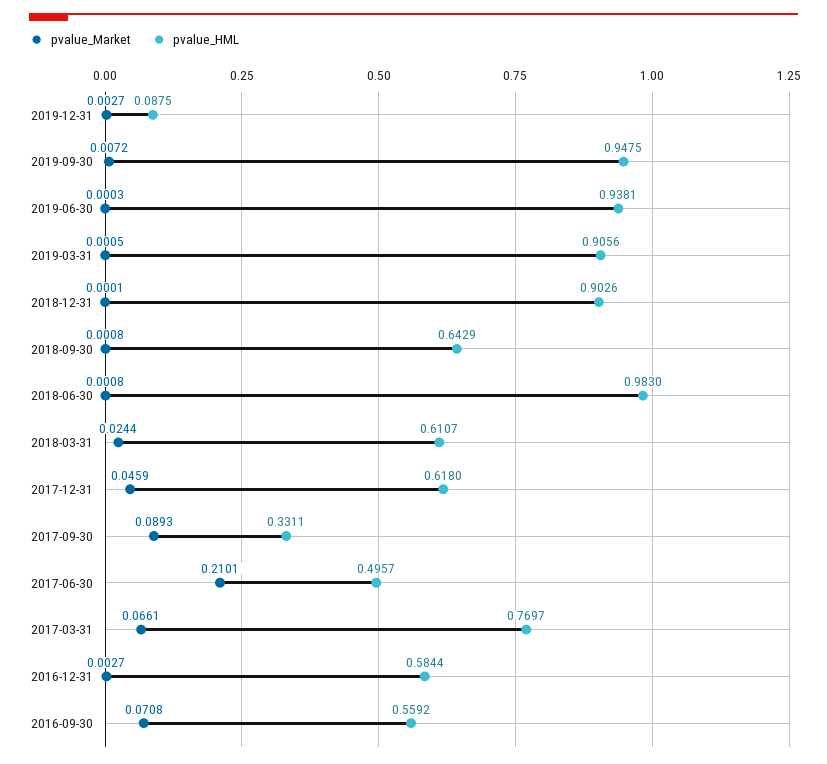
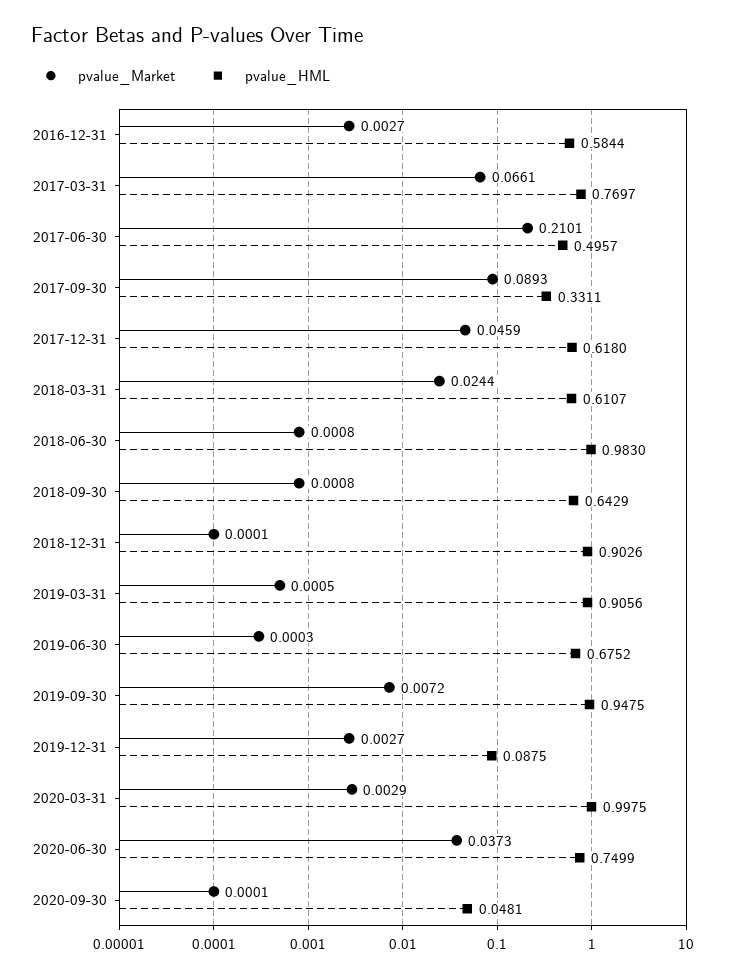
pvalue_HML, 2019-06-30: 0.9381 -> 0.6752
pvalue_Market, 2016-09-30: 0.0708 -> none
pvalue_HML, 2016-09-30: 0.5592 -> none
pvalue_Market, 2020-03-31: none -> 0.0029
pvalue_HML, 2020-03-31: none -> 0.9975
pvalue_Market, 2020-06-30: none -> 0.0373
pvalue_HML, 2020-06-30: none -> 0.7499
pvalue_Market, 2020-09-30: none -> 0.0001
pvalue_HML, 2020-09-30: none -> 0.0481

